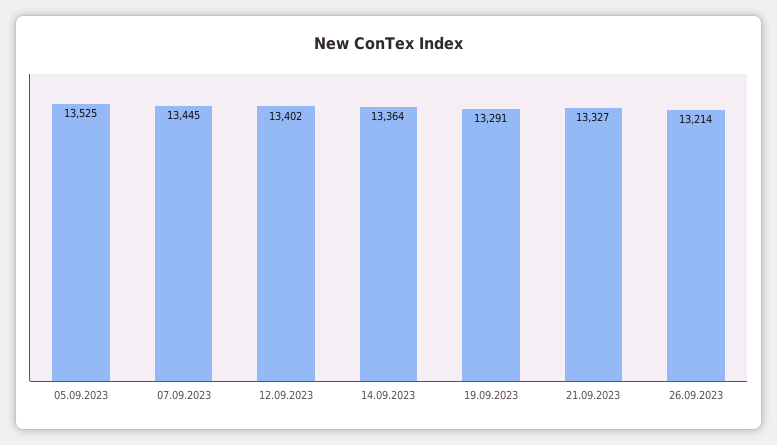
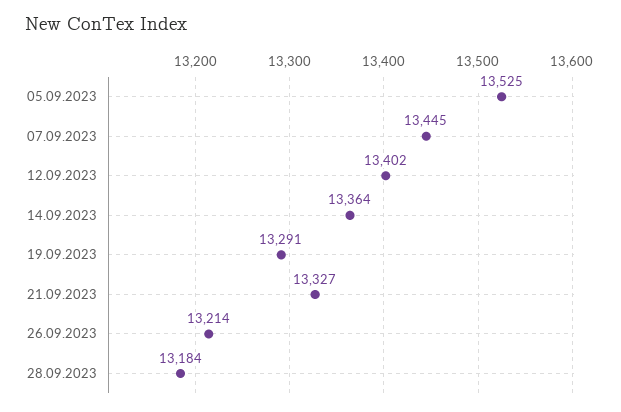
28.09.2023: none -> 13184

